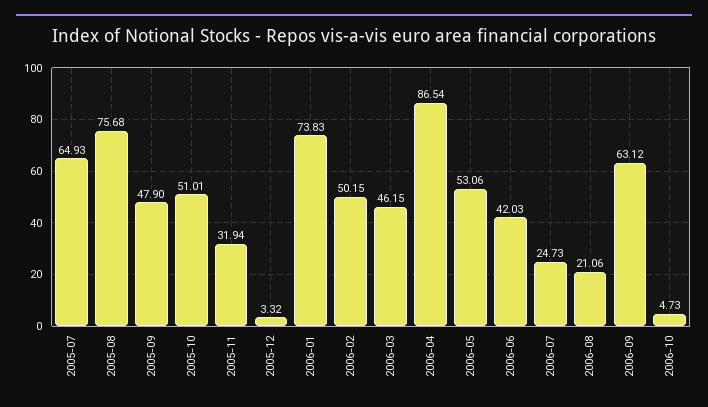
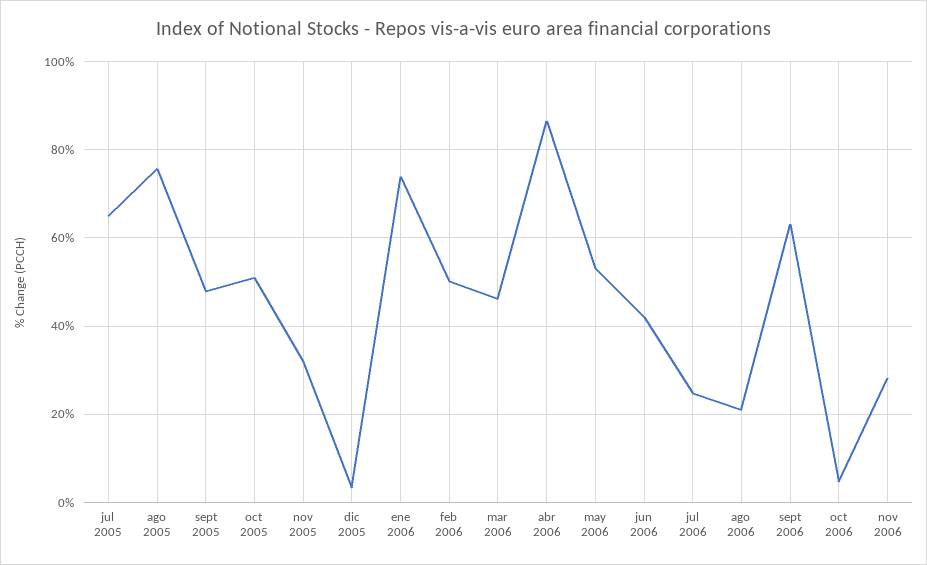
nov 2006: none -> 28

